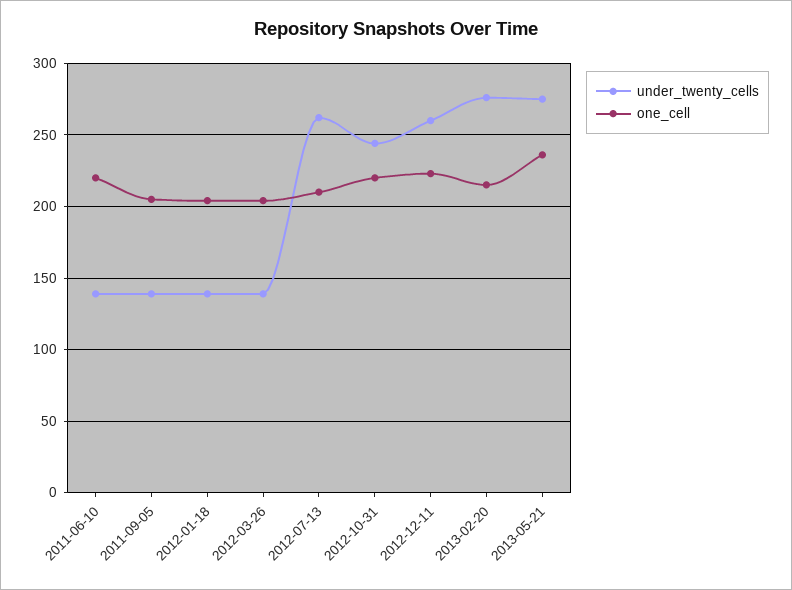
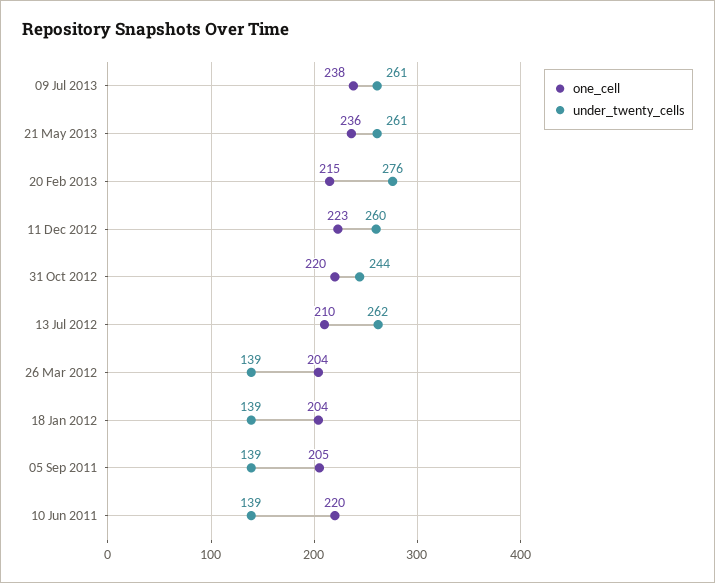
under_twenty_cells, 2013-05-21: 275 -> 261
one_cell, 09 Jul 2013: none -> 238
under_twenty_cells, 09 Jul 2013: none -> 261

